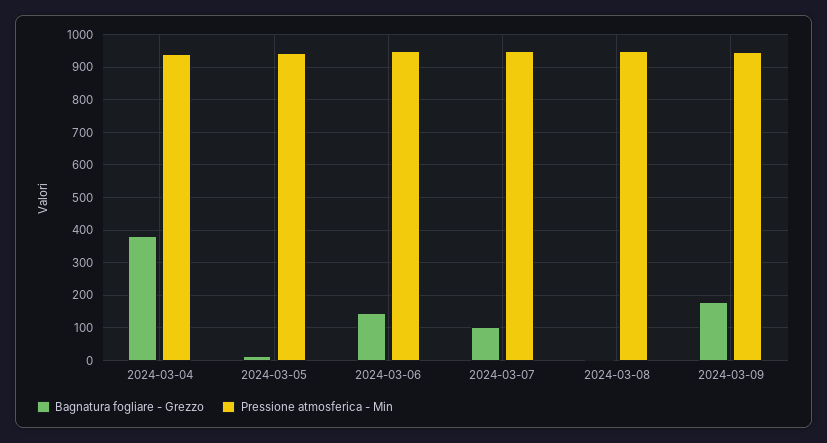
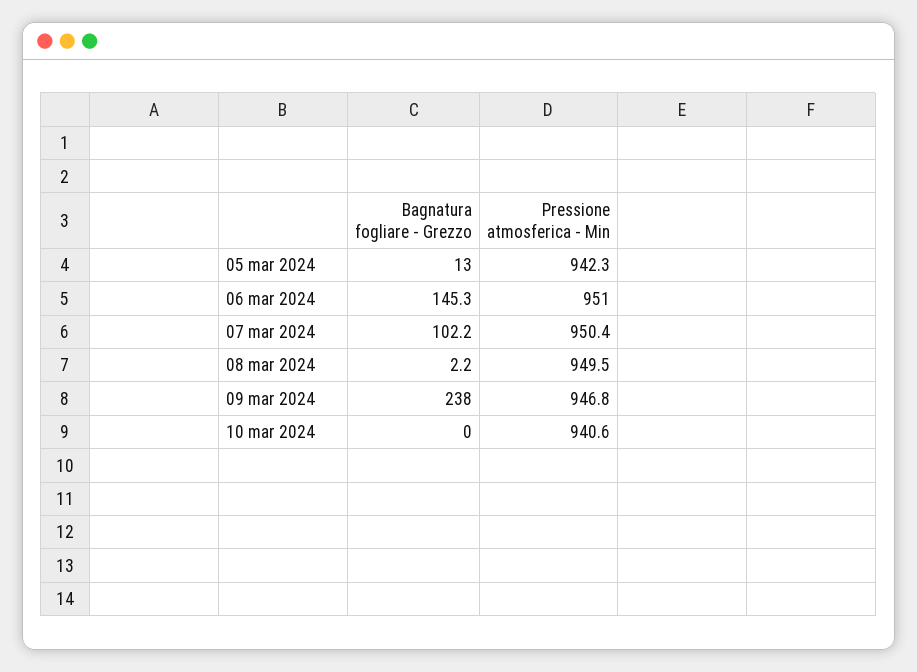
Bagnatura fogliare - Grezzo, 2024-03-04: 380 -> none
Pressione atmosferica - Min, 2024-03-04: 940 -> none
Bagnatura fogliare - Grezzo, 2024-03-09: 180 -> 238
Bagnatura fogliare - Grezzo, 10 mar 2024: none -> 0
Pressione atmosferica - Min, 10 mar 2024: none -> 940.6

